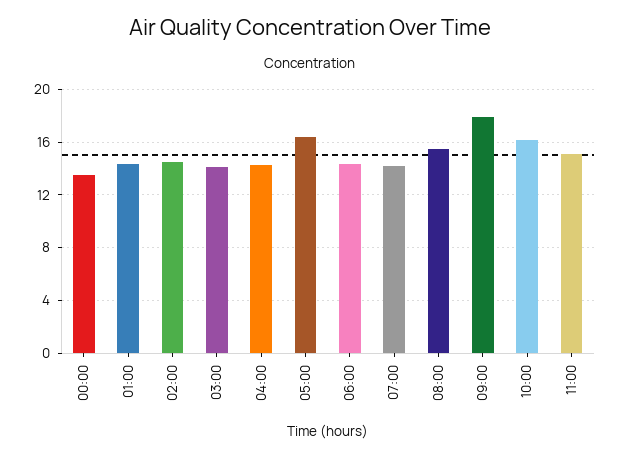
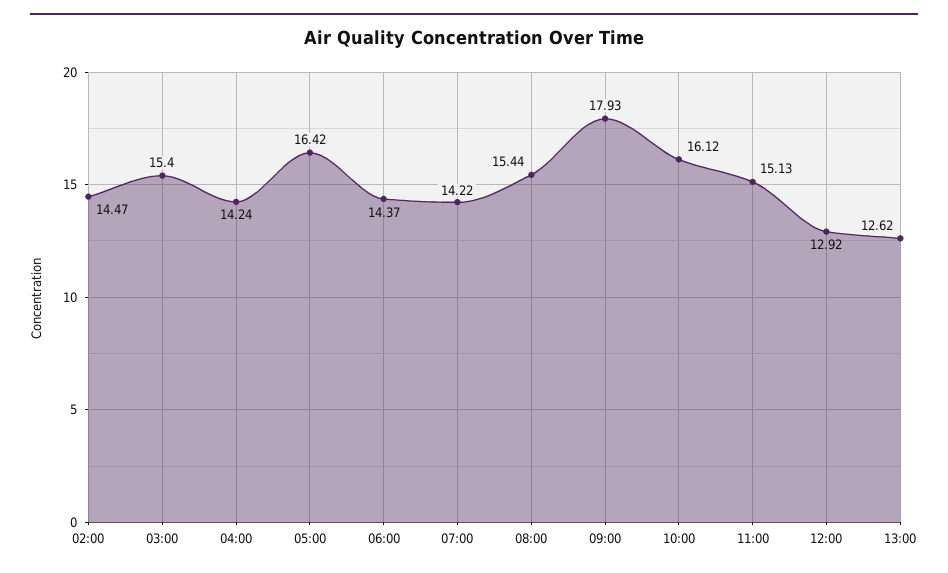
00:00: 13.5 -> none
01:00: 14.5 -> none
03:00: 14 -> 15.4
12:00: none -> 12.92
13:00: none -> 12.62

